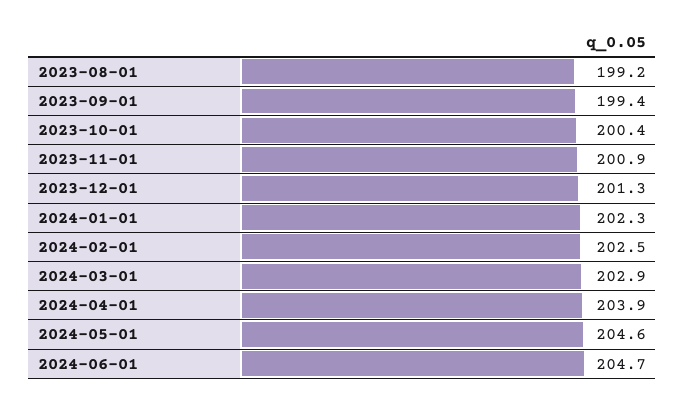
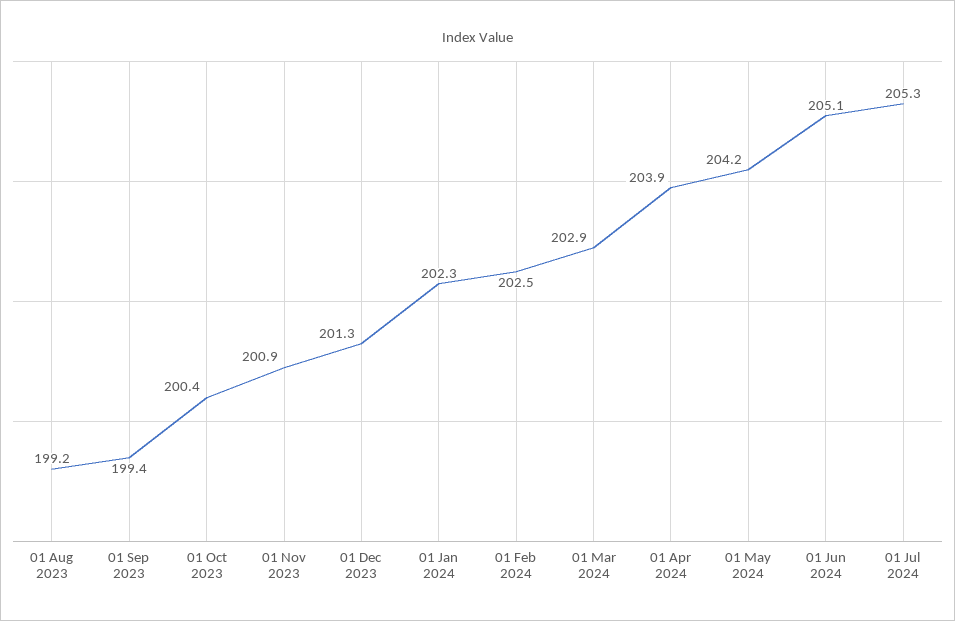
2024-05-01: 204.6 -> 204.2
2024-06-01: 204.7 -> 205.1
01 Jul 2024: none -> 205.3

